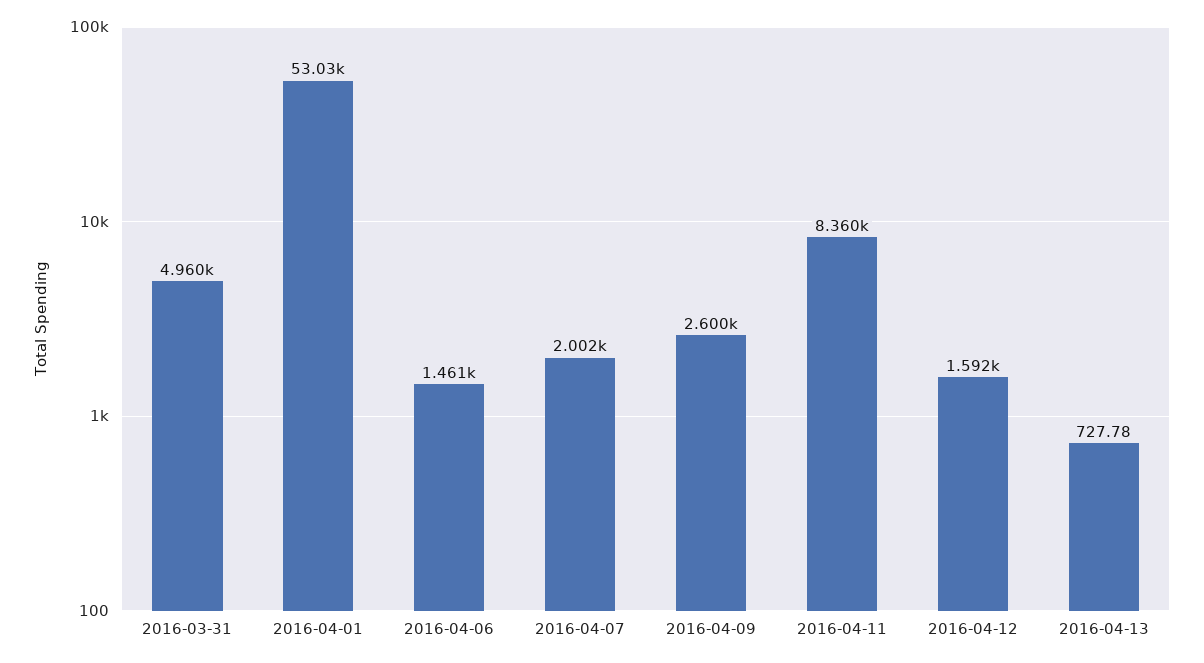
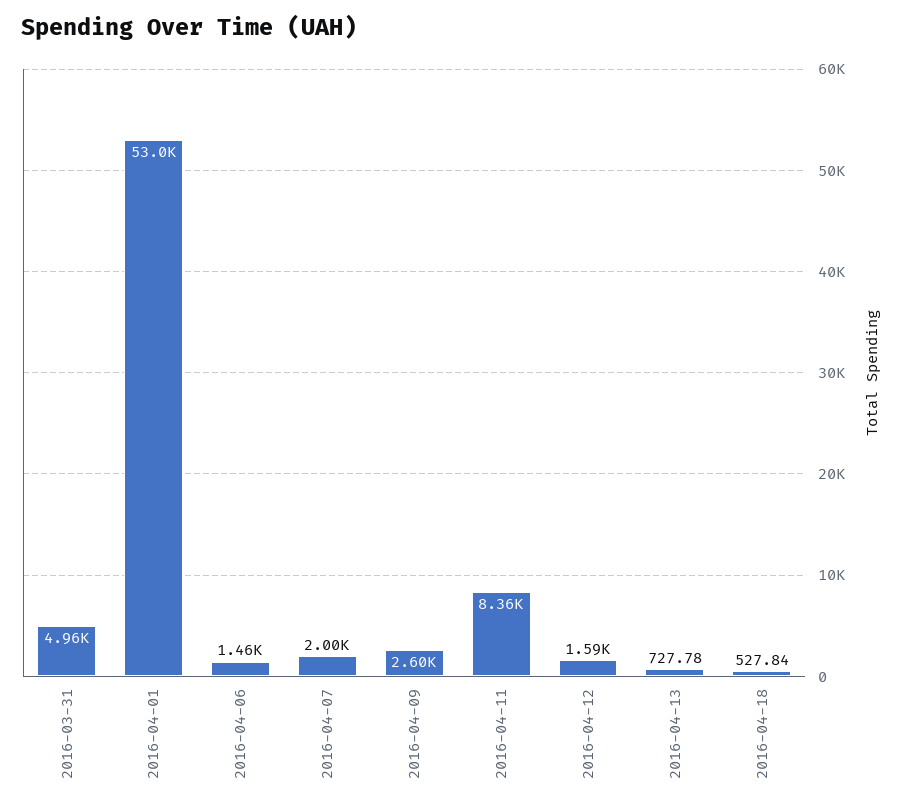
2016-04-18: none -> 527.84

